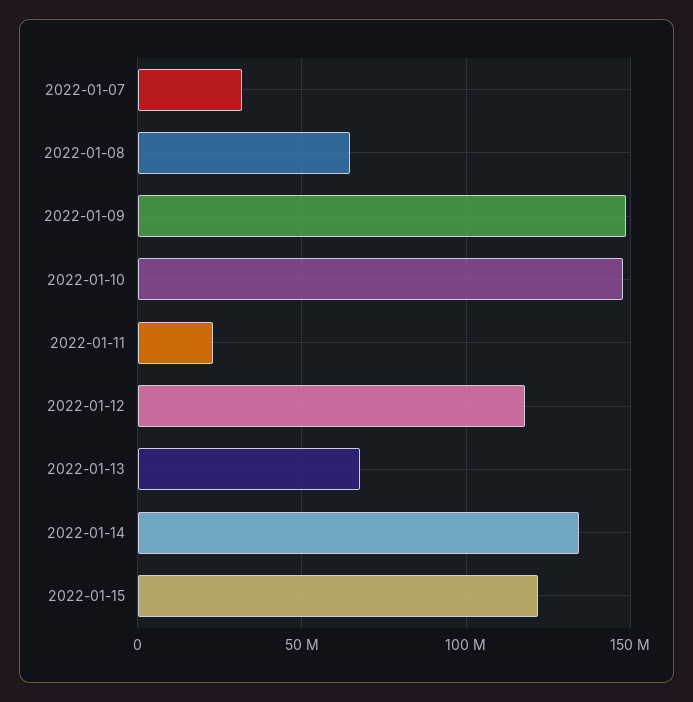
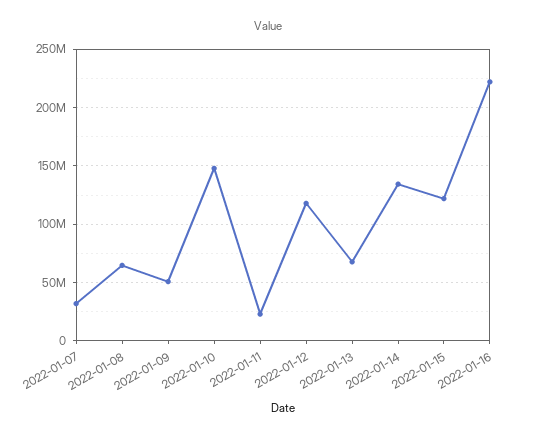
2022-01-09: 150000000 -> 50000000
2022-01-16: none -> 220000000

